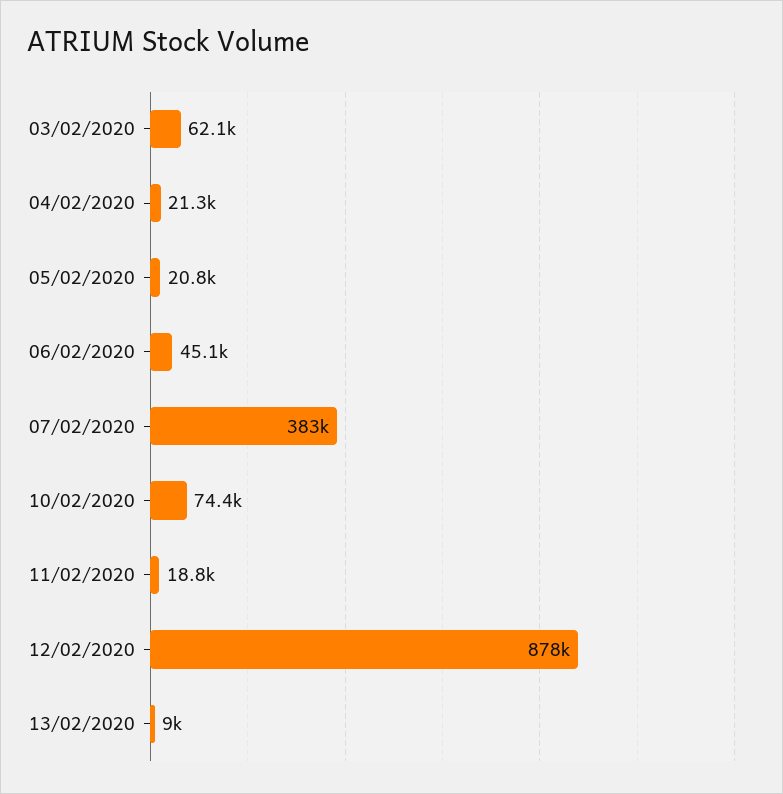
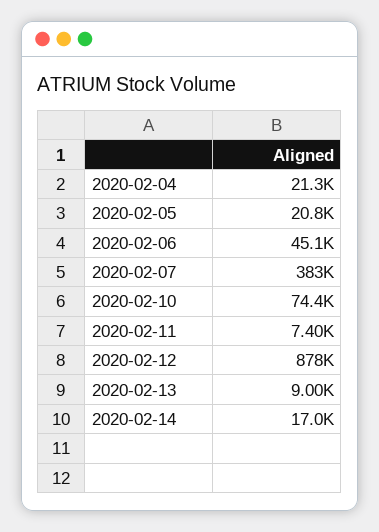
03/02/2020: 62100 -> none
11/02/2020: 18800 -> 7400
2020-02-14: none -> 17000

